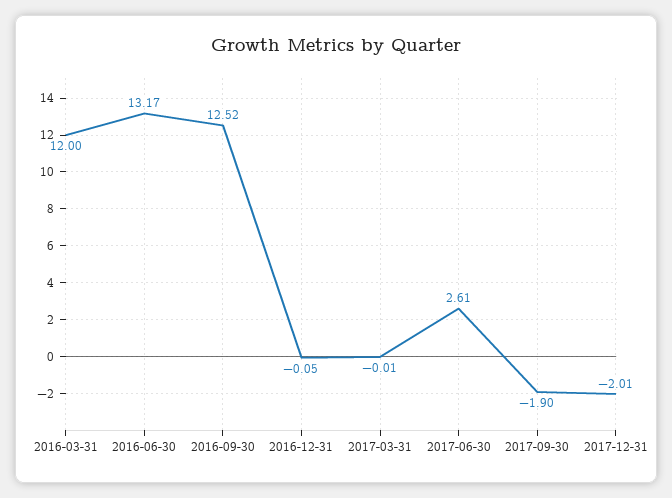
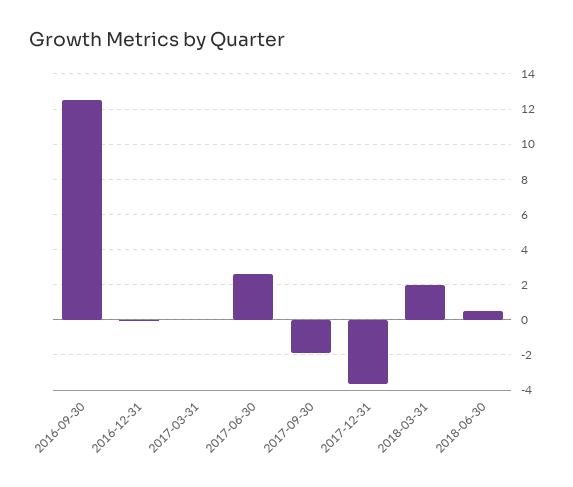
2016-03-31: 12 -> none
2016-06-30: 13.17 -> none
2017-12-31: -2.01 -> -3.5
2018-03-31: none -> 2
2018-06-30: none -> 0.5

